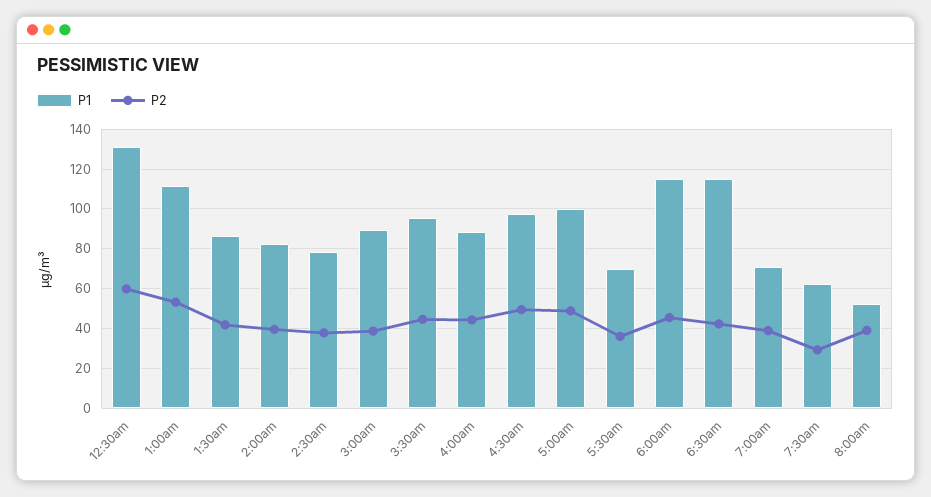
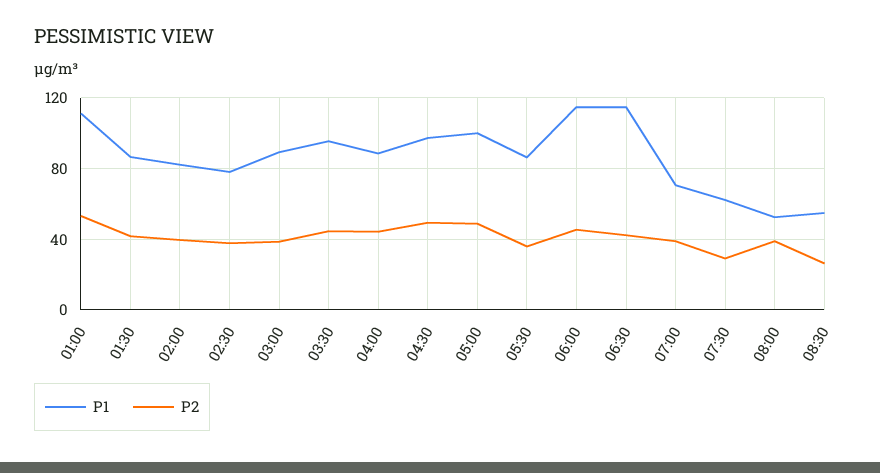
P1, 12:30am: 130 -> none
P2, 12:30am: 60 -> none
P1, 5:30am: 70 -> 85
P1, 08:30: none -> 55
P2, 08:30: none -> 25

